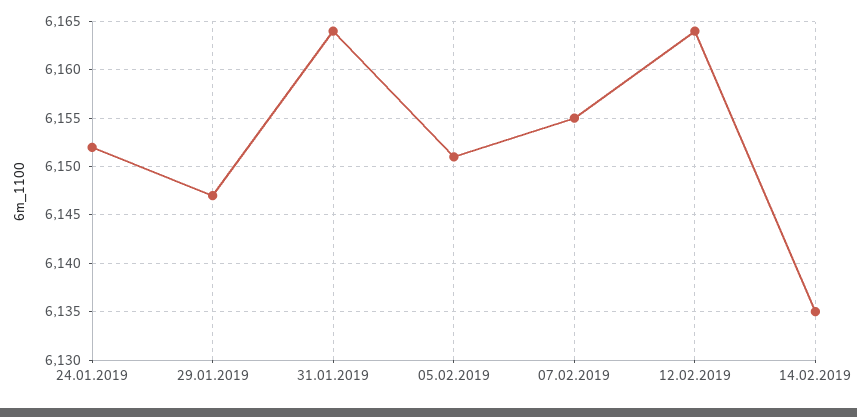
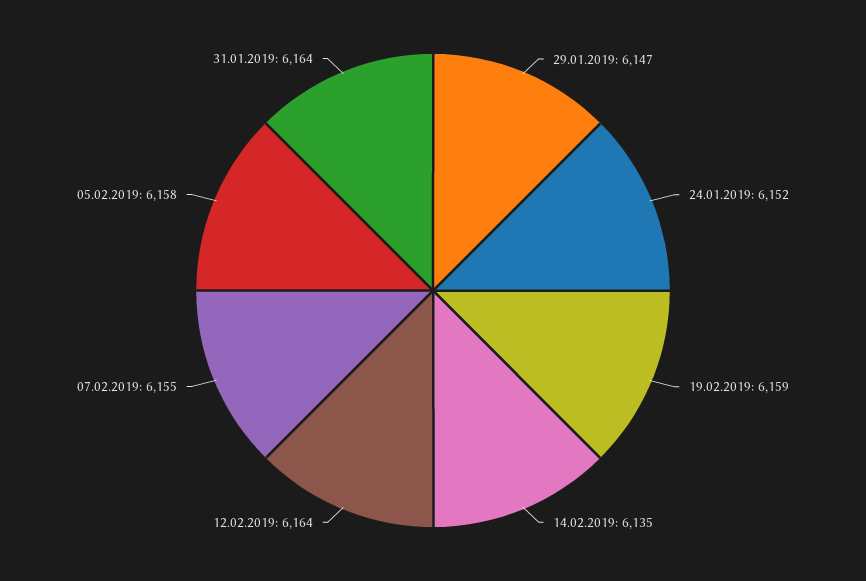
05.02.2019: 6151 -> 6158
19.02.2019: none -> 6159

